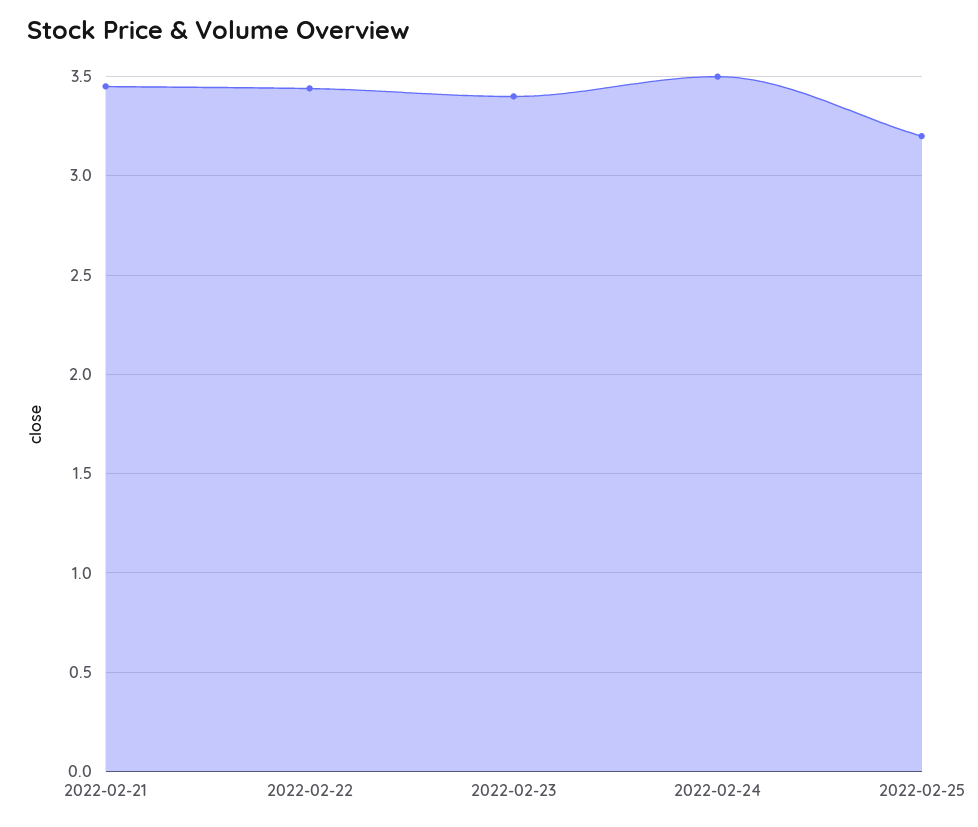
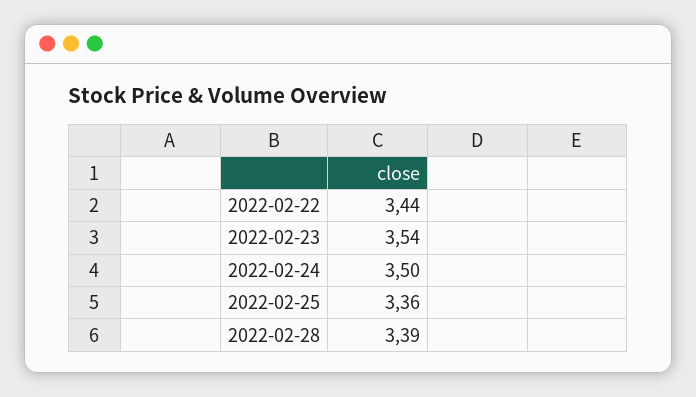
2022-02-21: 3.45 -> none
2022-02-23: 3.4 -> 3.54
2022-02-25: 3.2 -> 3.36
2022-02-28: none -> 3.39

